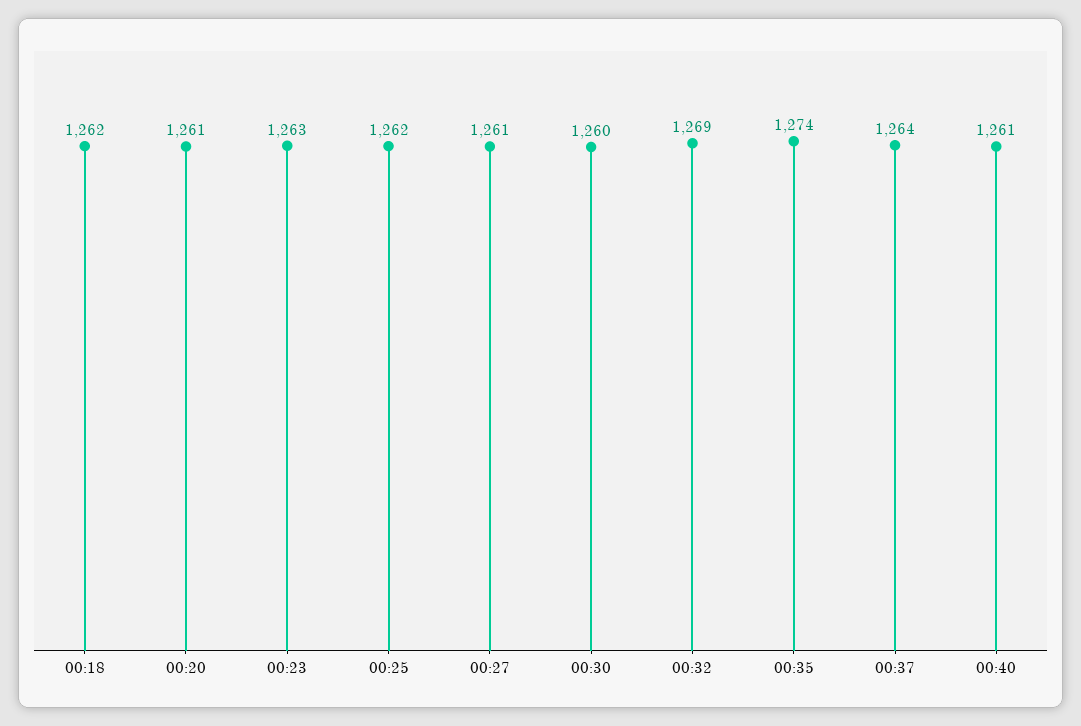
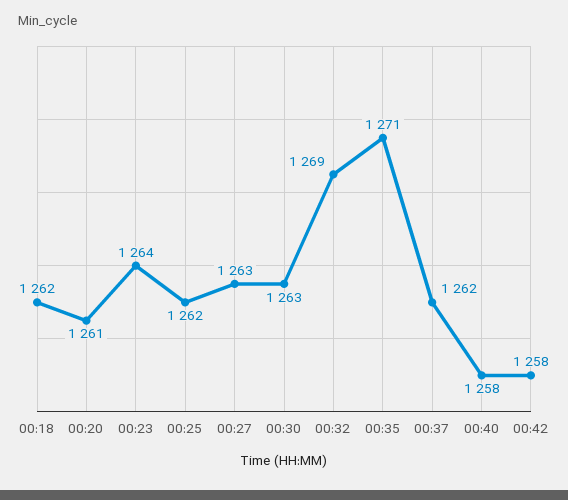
00:23: 1263 -> 1264
00:27: 1261 -> 1263
00:30: 1260 -> 1263
00:35: 1274 -> 1271
00:37: 1264 -> 1262
00:40: 1261 -> 1258
00:42: none -> 1258

